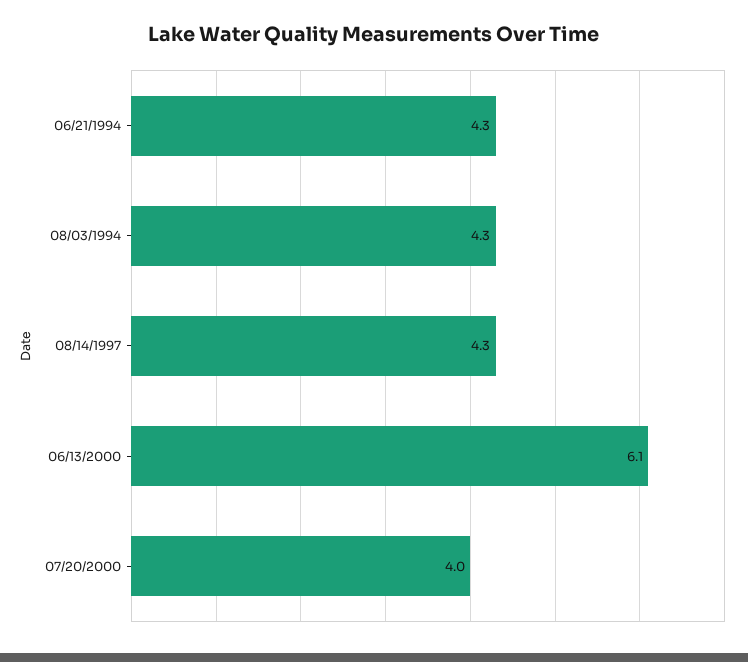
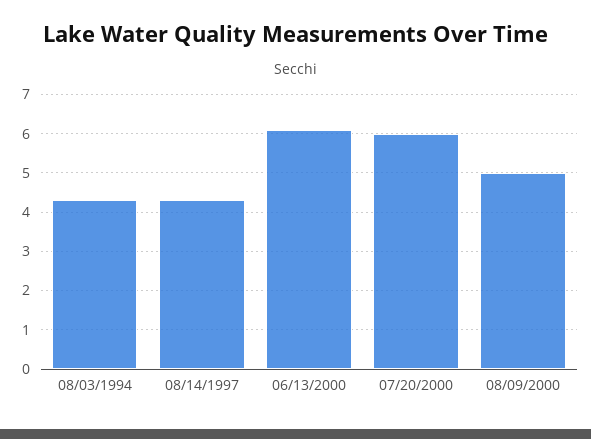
06/21/1994: 4.3 -> none
07/20/2000: 4 -> 6
08/09/2000: none -> 5

